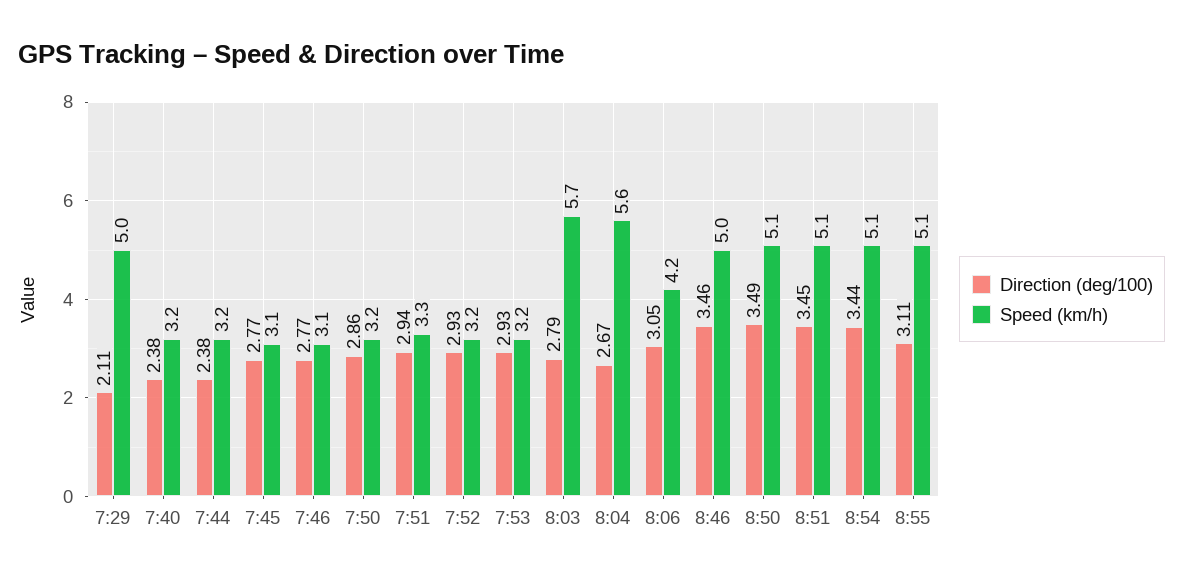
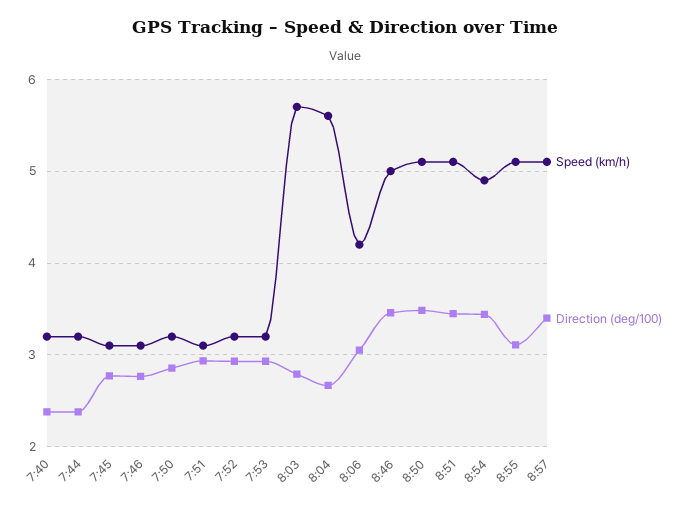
Direction (deg/100), 7:29: 2.11 -> none
Speed (km/h), 7:29: 5 -> none
Speed (km/h), 7:51: 3.3 -> 3.1
Speed (km/h), 8:54: 5.1 -> 4.9
Speed (km/h), 8:57: none -> 5.1
Direction (deg/100), 8:57: none -> 3.4

